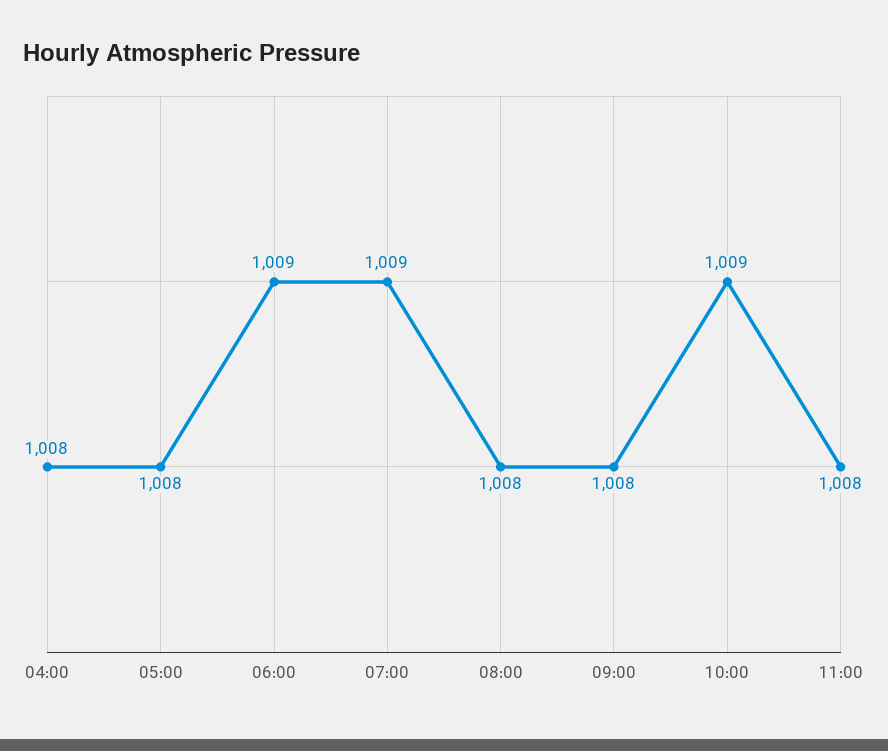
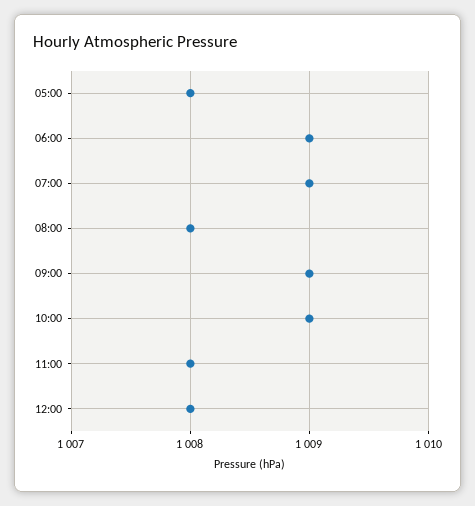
04:00: 1008 -> none
09:00: 1008 -> 1009
12:00: none -> 1008

